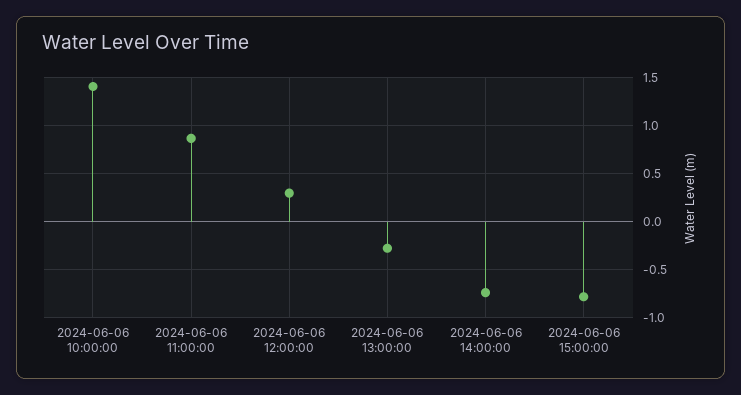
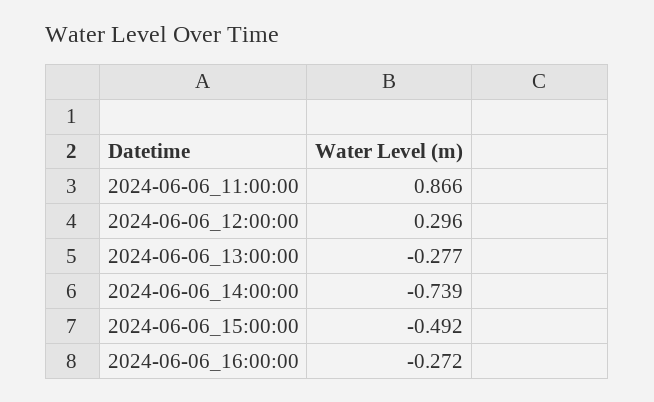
2024-06-06 10:00:00: 1.4 -> none
2024-06-06 15:00:00: -0.8 -> -0.492
2024-06-06_16:00:00: none -> -0.272

